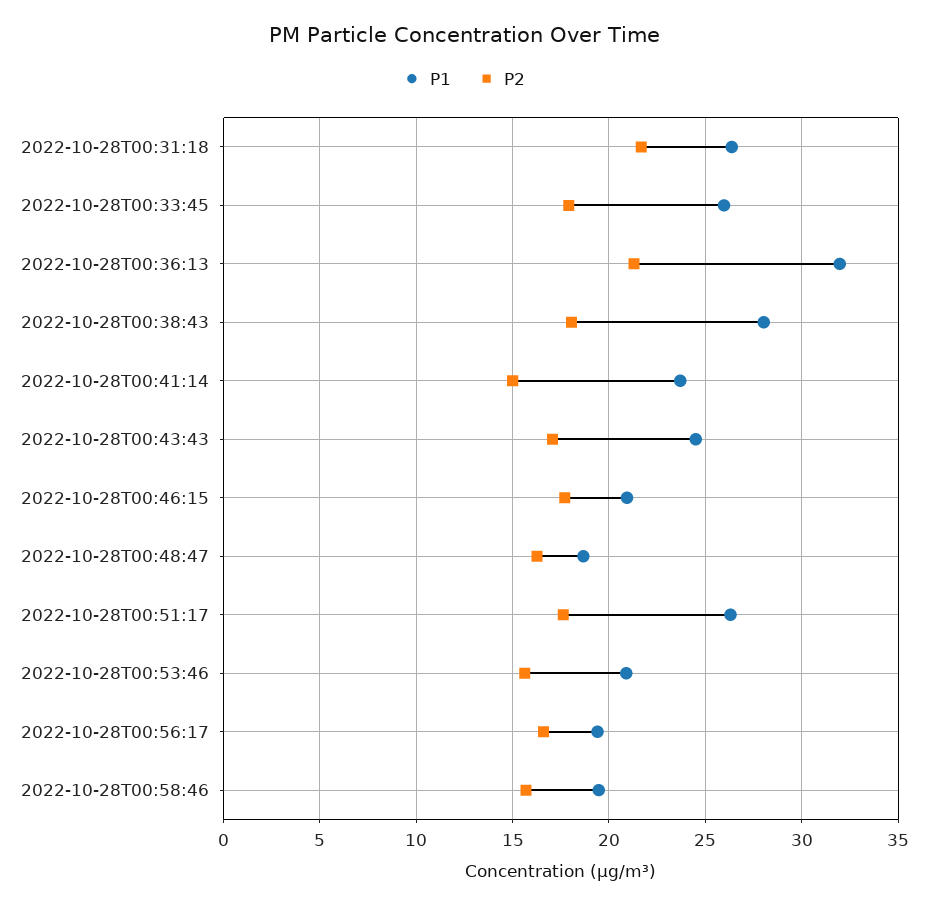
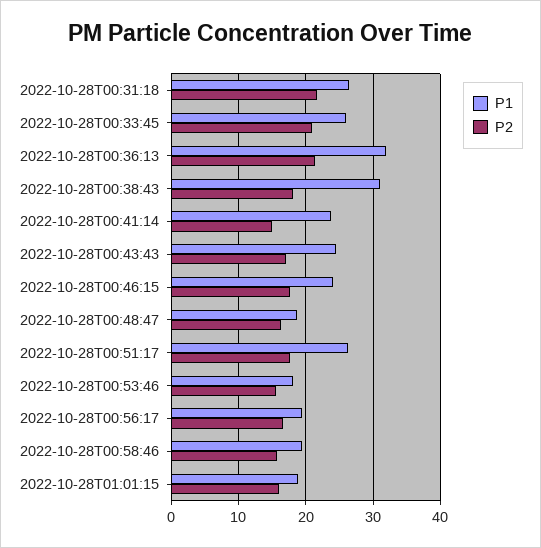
P2, 2022-10-28T00:33:45: 18 -> 21
P1, 2022-10-28T00:38:43: 28 -> 31
P1, 2022-10-28T00:46:15: 21 -> 24
P1, 2022-10-28T00:53:46: 21 -> 18
P1, 2022-10-28T01:01:15: none -> 19
P2, 2022-10-28T01:01:15: none -> 16

